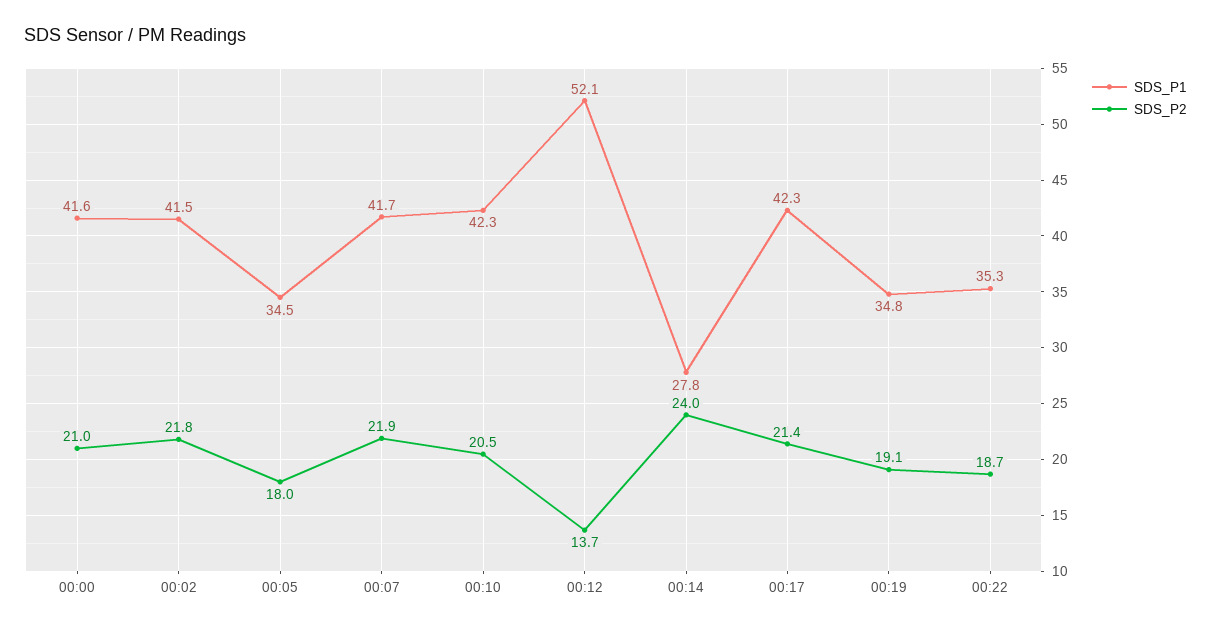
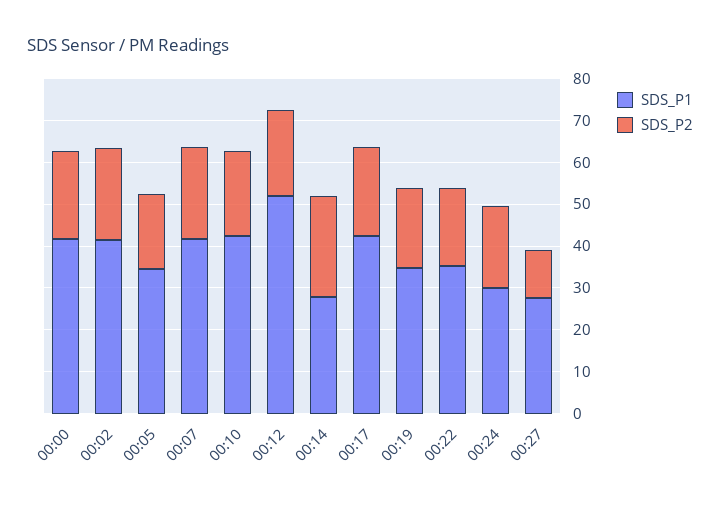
SDS_P2, 00:12: 13.7 -> 20
SDS_P1, 00:24: none -> 30
SDS_P2, 00:24: none -> 20
SDS_P1, 00:27: none -> 28
SDS_P2, 00:27: none -> 12

